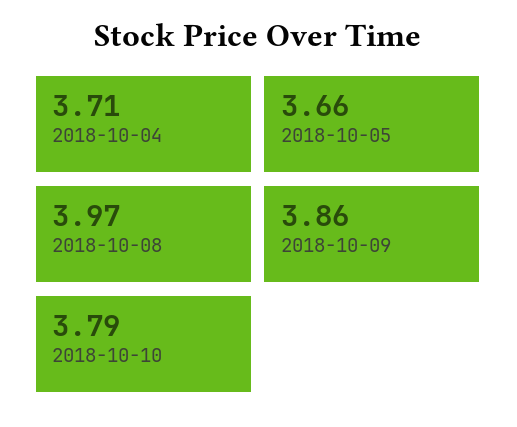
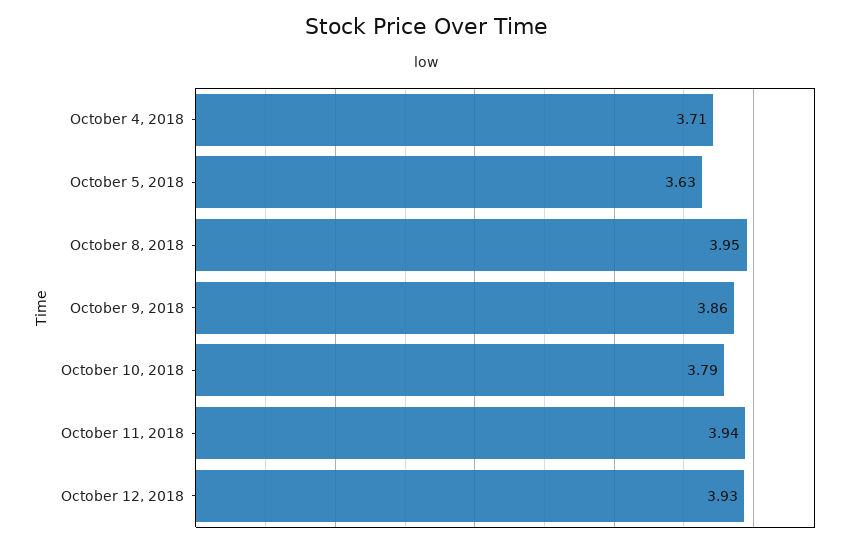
2018-10-05: 3.66 -> 3.63
2018-10-08: 3.97 -> 3.95
October 11, 2018: none -> 3.94
October 12, 2018: none -> 3.93

